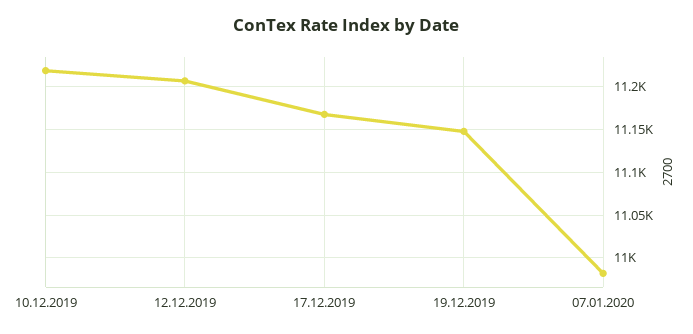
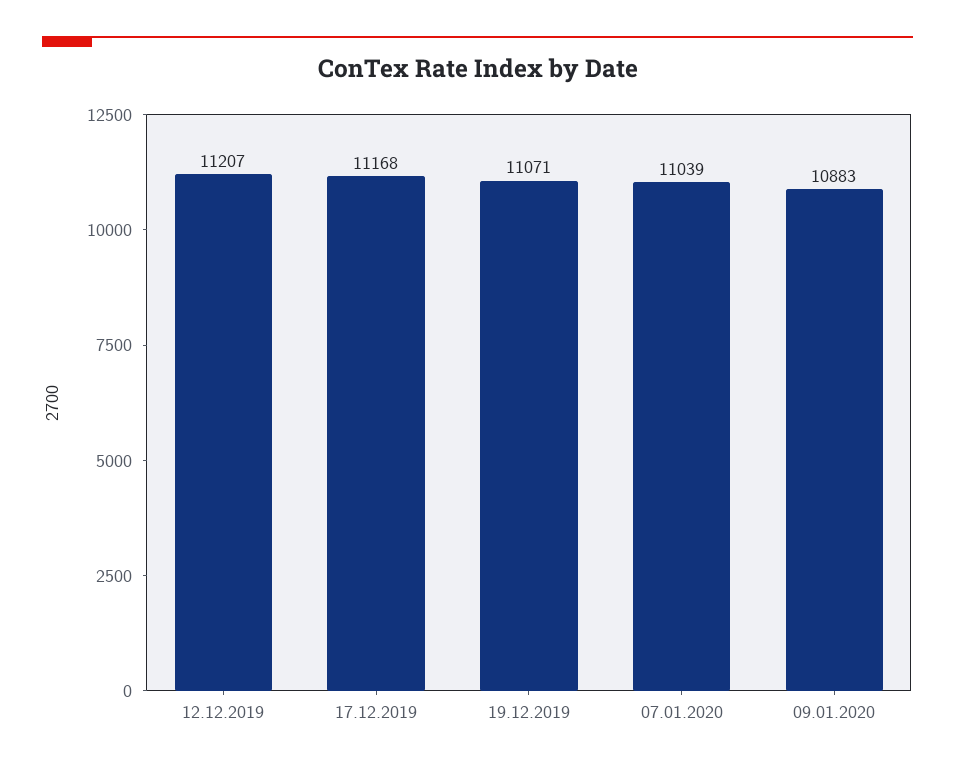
10.12.2019: 11220 -> none
19.12.2019: 11150 -> 11071
07.01.2020: 10980 -> 11039
09.01.2020: none -> 10883

